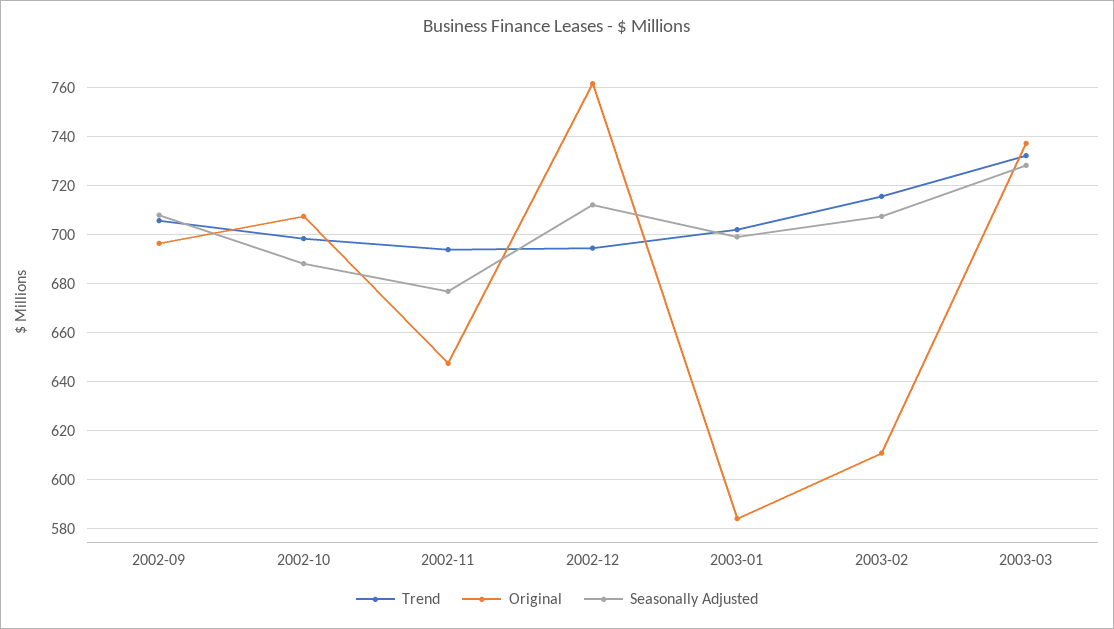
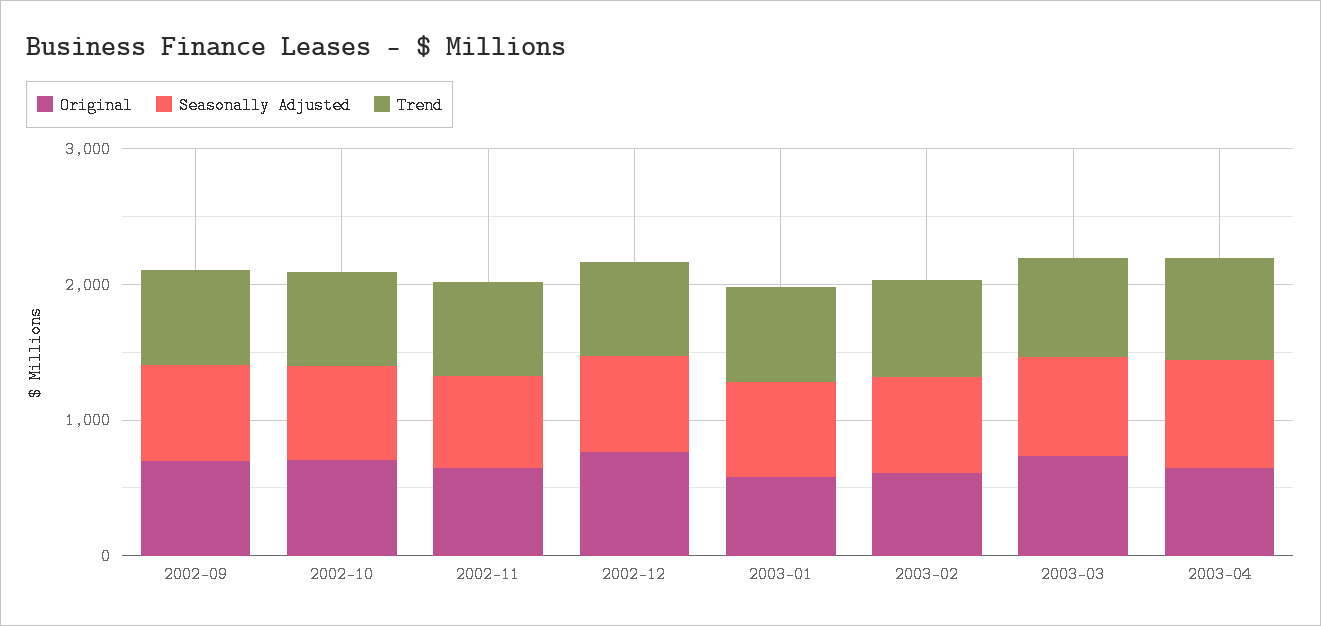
Original, 2003-04: none -> 600
Seasonally Adjusted, 2003-04: none -> 800
Trend, 2003-04: none -> 800

